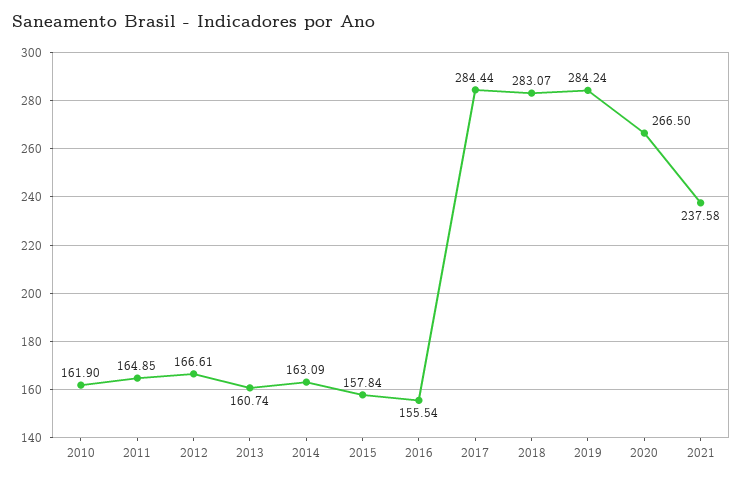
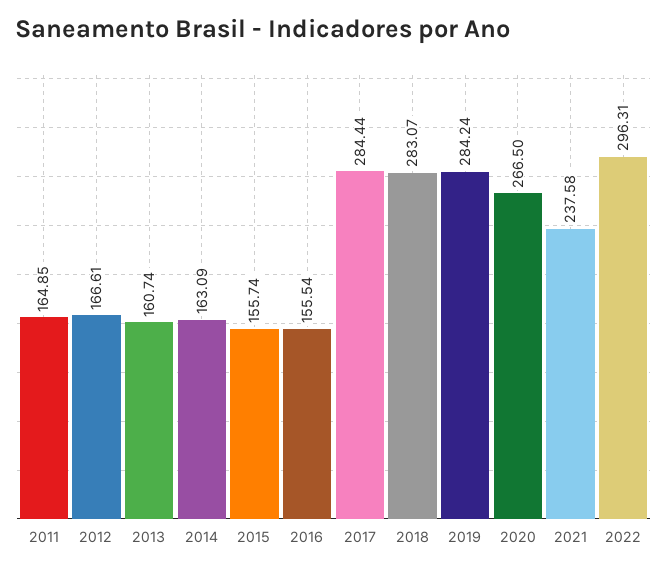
2010: 161.9 -> none
2015: 157.84 -> 155.74
2022: none -> 296.31

